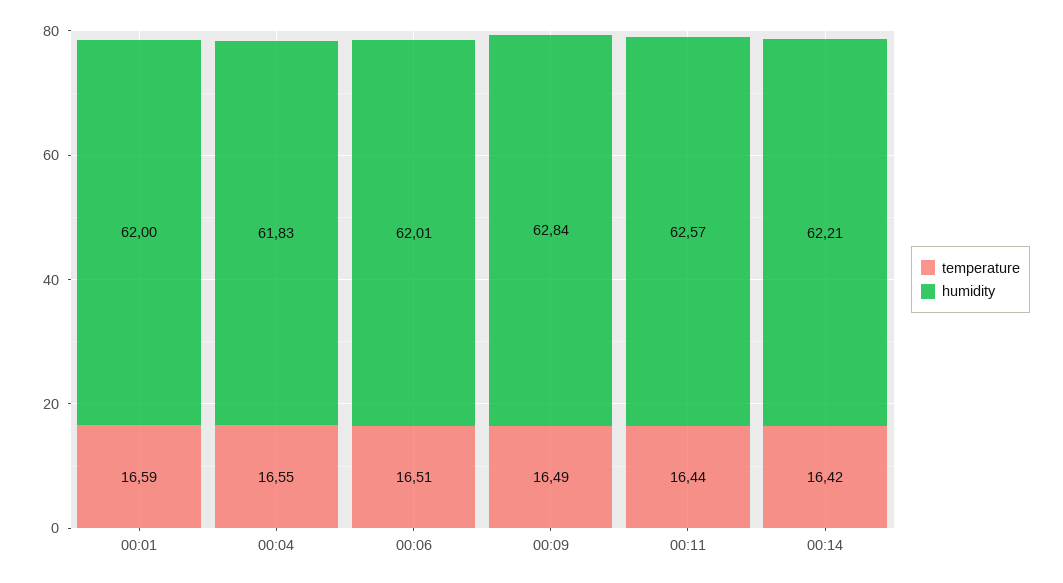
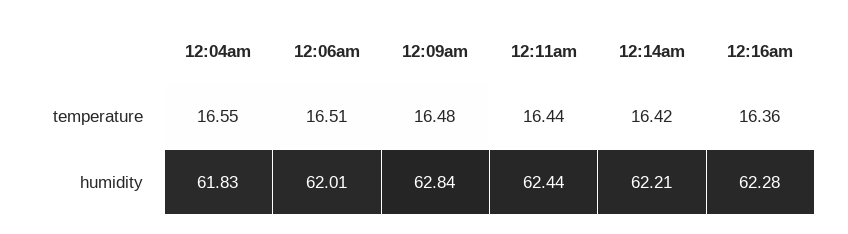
temperature, 00:01: 16.59 -> none
humidity, 00:01: 62 -> none
temperature, 00:09: 16.49 -> 16.48
humidity, 00:11: 62.57 -> 62.44
temperature, 12:16am: none -> 16.36
humidity, 12:16am: none -> 62.28

